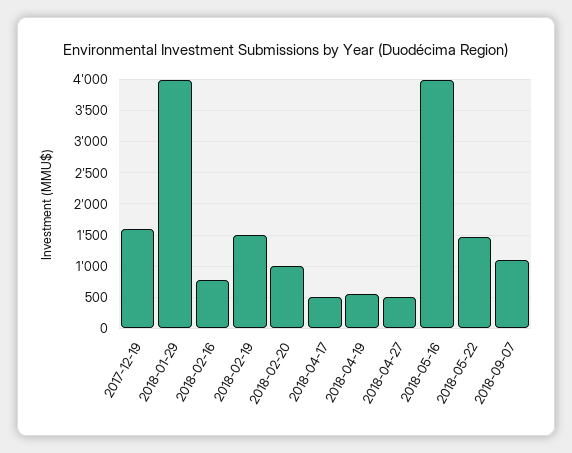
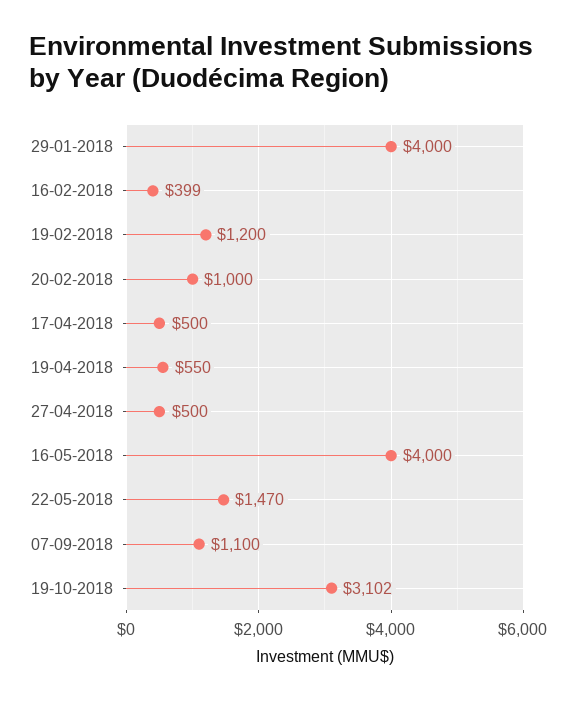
2017-12-19: 1600 -> none
2018-02-16: 800 -> 399
2018-02-19: 1500 -> 1200
19-10-2018: none -> 3102

